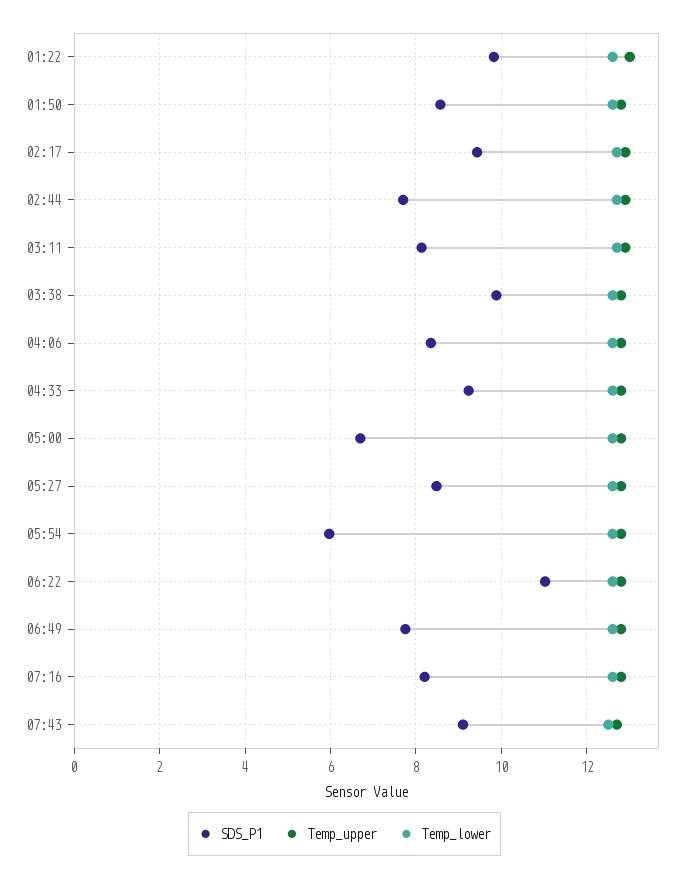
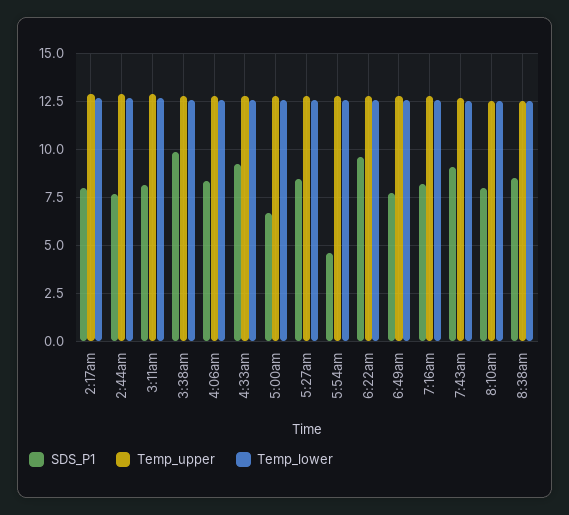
SDS_P1, 01:22: 9.8 -> none
Temp_upper, 01:22: 13 -> none
Temp_lower, 01:22: 12.6 -> none
SDS_P1, 01:50: 8.6 -> none
Temp_upper, 01:50: 12.8 -> none
Temp_lower, 01:50: 12.6 -> none
SDS_P1, 02:17: 9.4 -> 8
SDS_P1, 05:54: 6 -> 4.5
SDS_P1, 06:22: 11 -> 9.5
SDS_P1, 8:10am: none -> 8
Temp_upper, 8:10am: none -> 12.5
Temp_lower, 8:10am: none -> 12.5
SDS_P1, 8:38am: none -> 8.5
Temp_upper, 8:38am: none -> 12.5
Temp_lower, 8:38am: none -> 12.5

